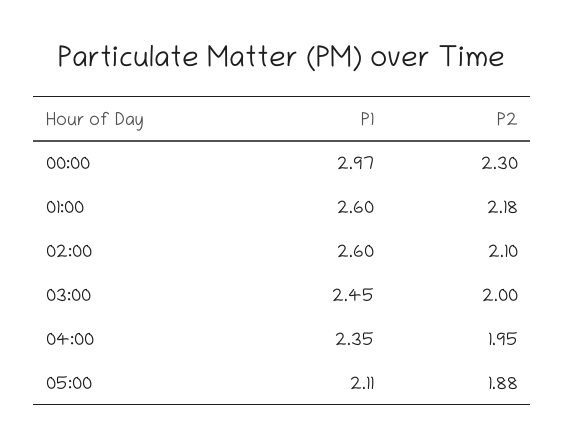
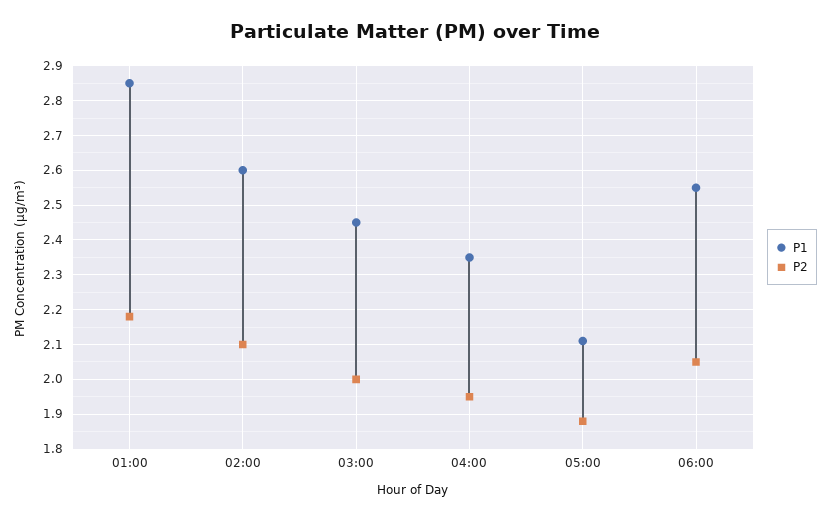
P1, 00:00: 2.97 -> none
P2, 00:00: 2.3 -> none
P1, 01:00: 2.6 -> 2.85
P1, 06:00: none -> 2.55
P2, 06:00: none -> 2.05

